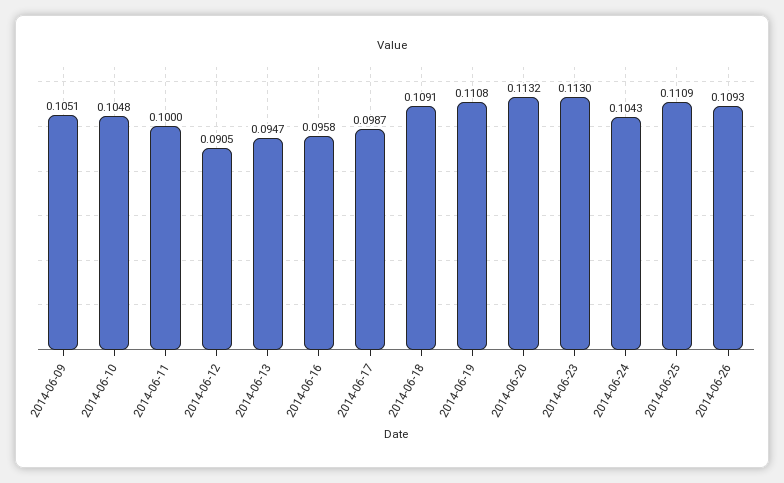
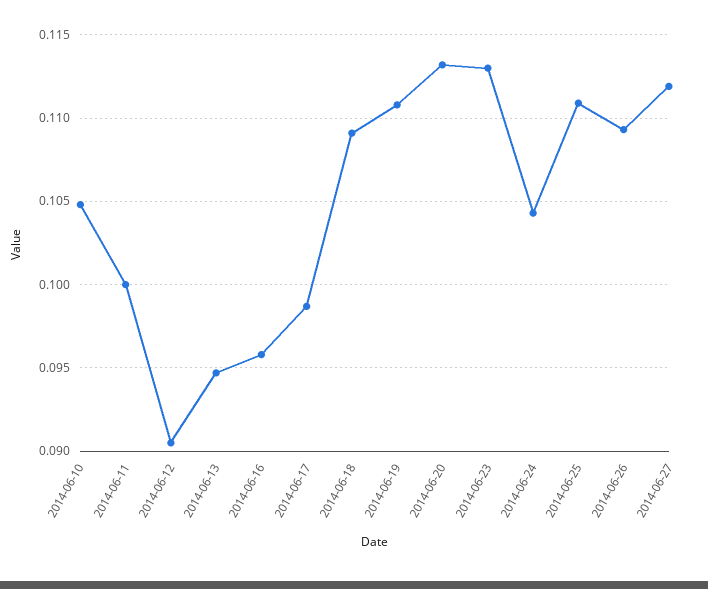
2014-06-09: 0.1051 -> none
2014-06-27: none -> 0.112

